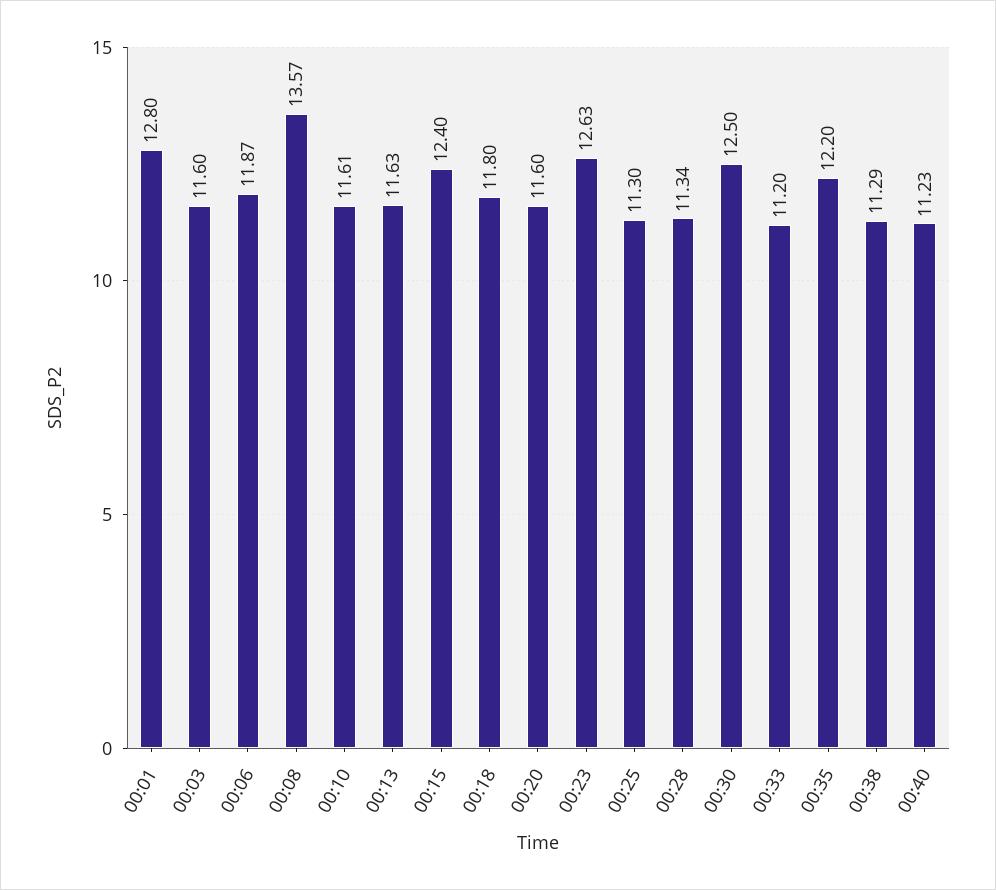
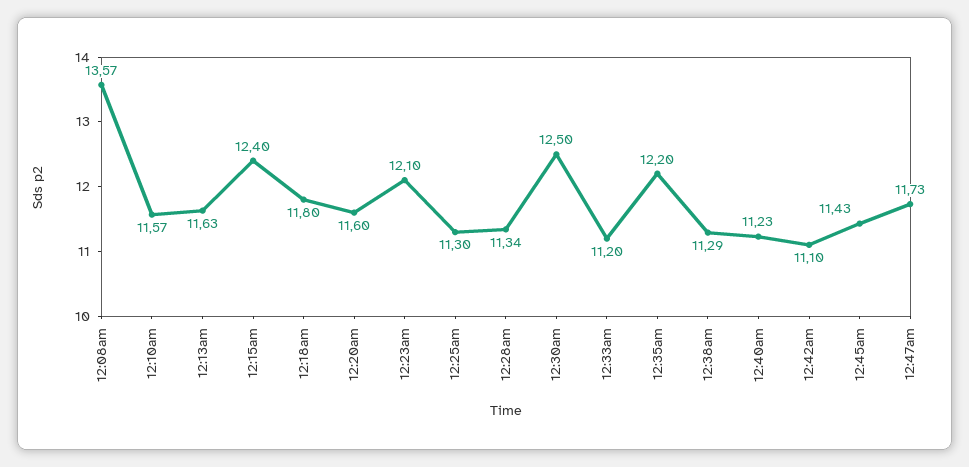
00:01: 12.8 -> none
00:03: 11.6 -> none
00:06: 11.87 -> none
00:10: 11.61 -> 11.57
00:23: 12.63 -> 12.1
12:42am: none -> 11.1
12:45am: none -> 11.43
12:47am: none -> 11.73

